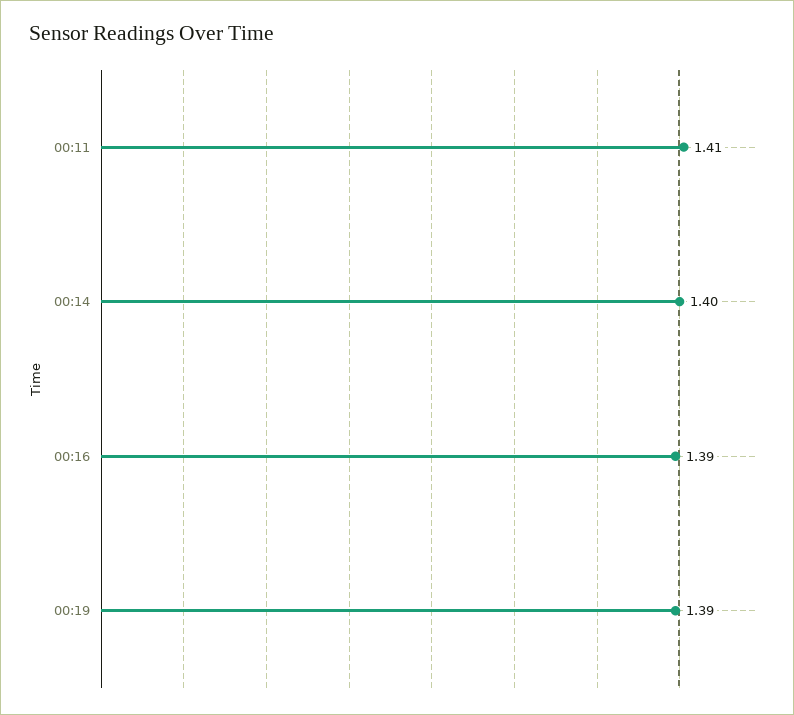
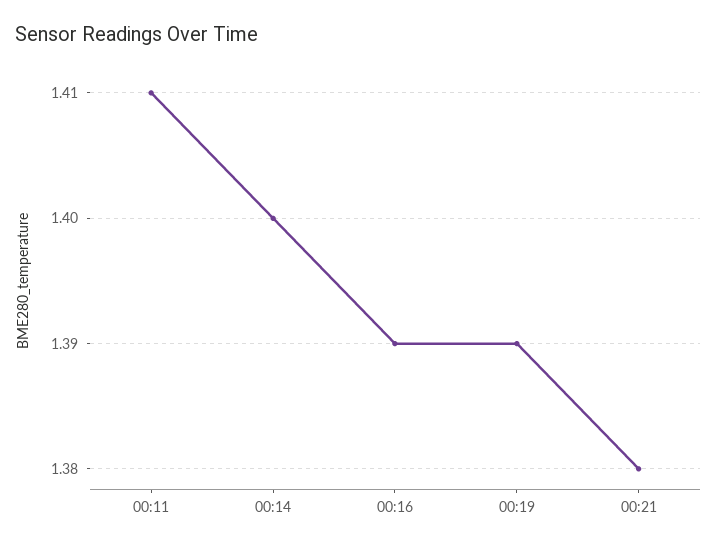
00:21: none -> 1.38

